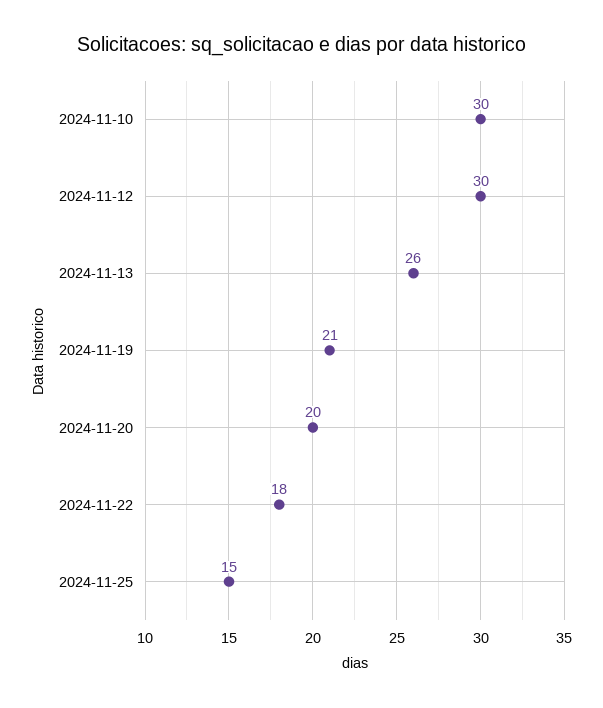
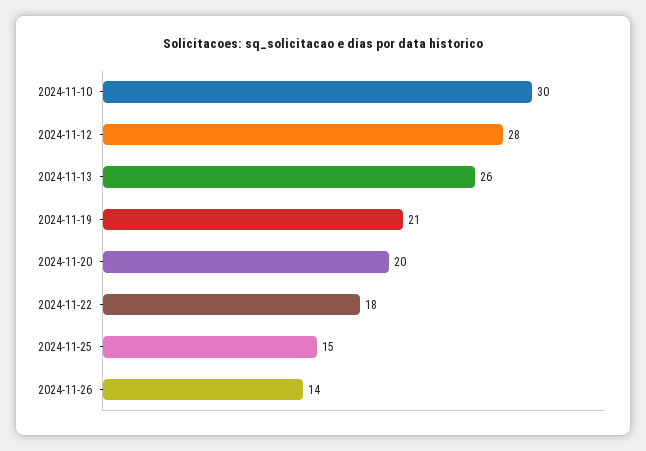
2024-11-12: 30 -> 28
2024-11-26: none -> 14

